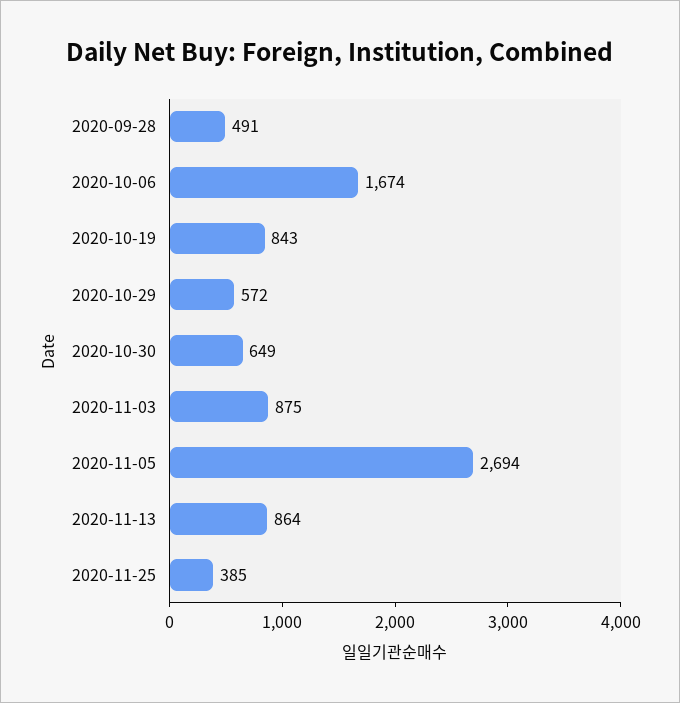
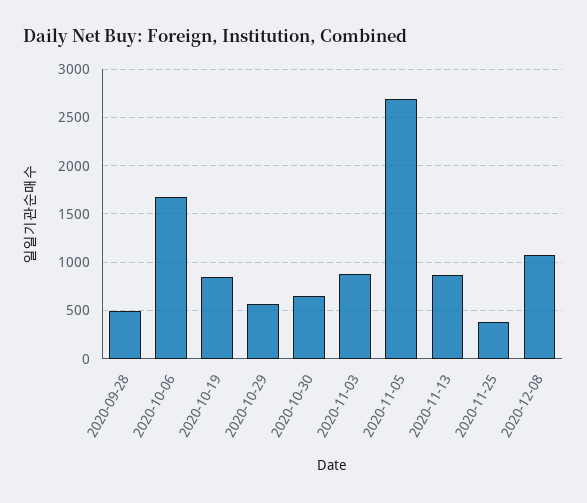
2020-12-08: none -> 1100

